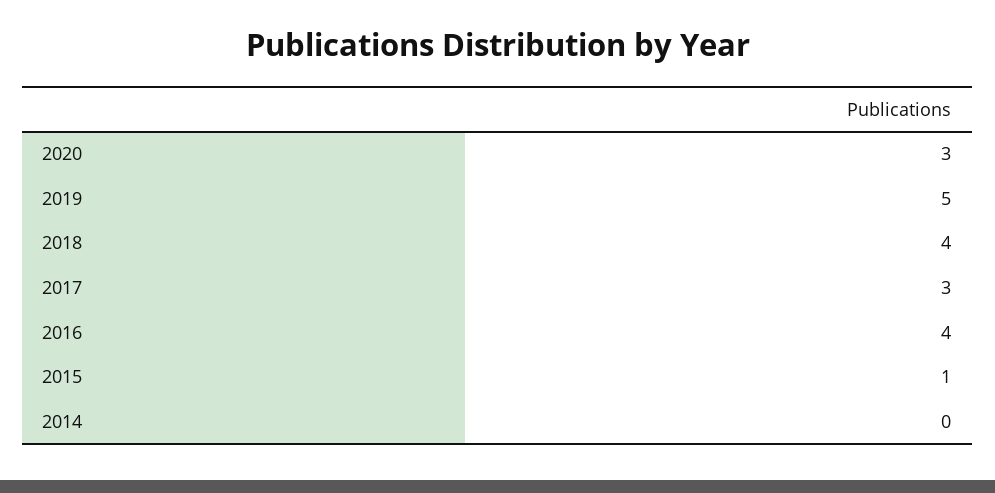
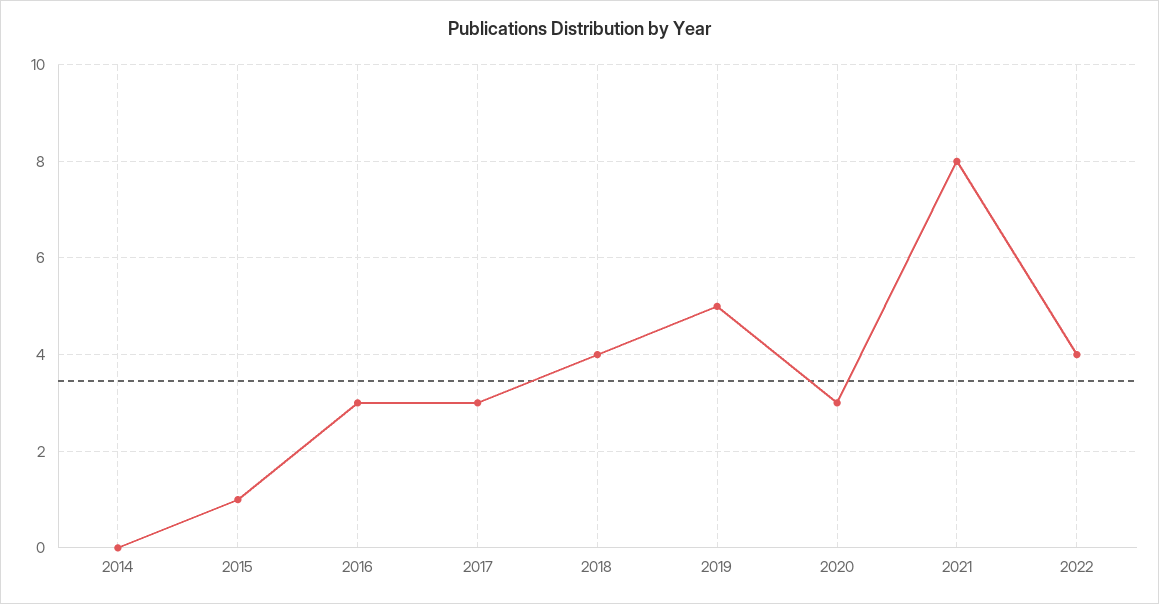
2016: 4 -> 3
2021: none -> 8
2022: none -> 4

